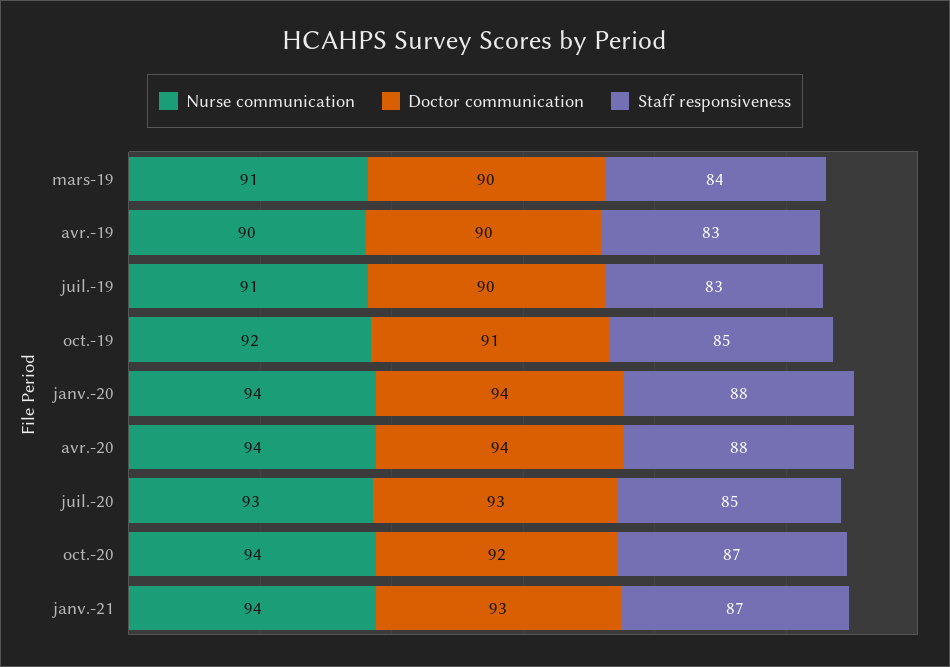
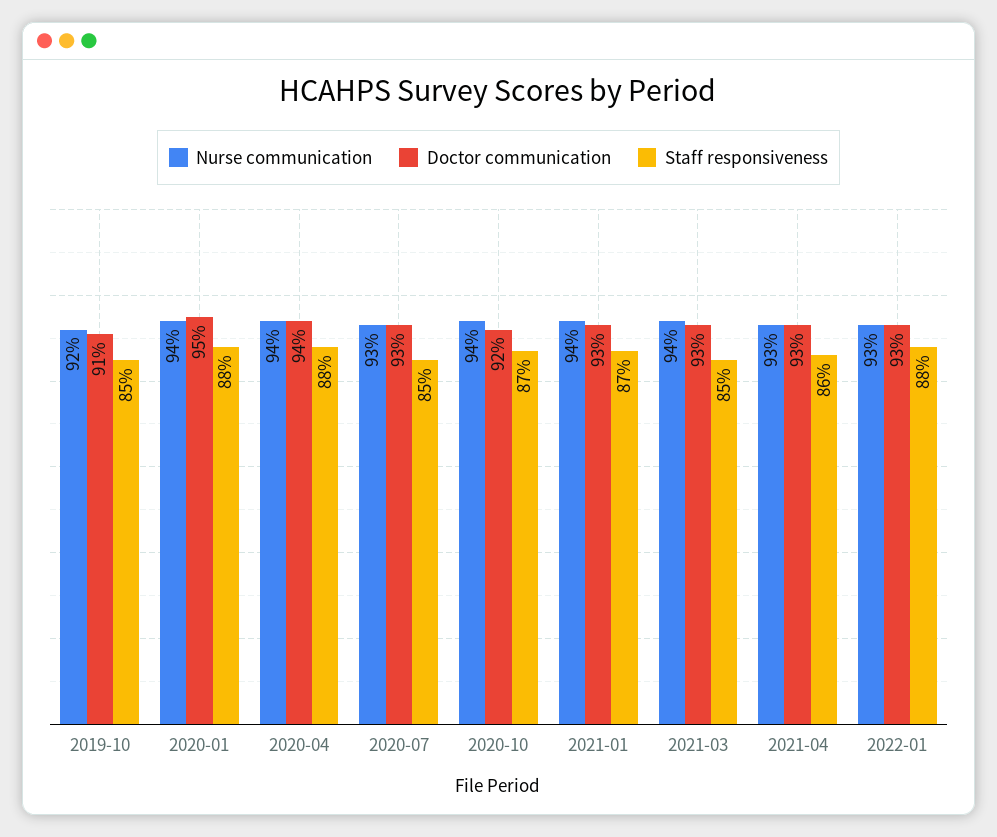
Nurse communication, mars-19: 91 -> none
Doctor communication, mars-19: 90 -> none
Staff responsiveness, mars-19: 84 -> none
Nurse communication, avr.-19: 90 -> none
Doctor communication, avr.-19: 90 -> none
Staff responsiveness, avr.-19: 83 -> none
Nurse communication, juil.-19: 91 -> none
Doctor communication, juil.-19: 90 -> none
Staff responsiveness, juil.-19: 83 -> none
Doctor communication, janv.-20: 94 -> 95
Nurse communication, 2021-03: none -> 94
Doctor communication, 2021-03: none -> 93
Staff responsiveness, 2021-03: none -> 85
Nurse communication, 2021-04: none -> 93
Doctor communication, 2021-04: none -> 93
Staff responsiveness, 2021-04: none -> 86
Nurse communication, 2022-01: none -> 93
Doctor communication, 2022-01: none -> 93
Staff responsiveness, 2022-01: none -> 88

